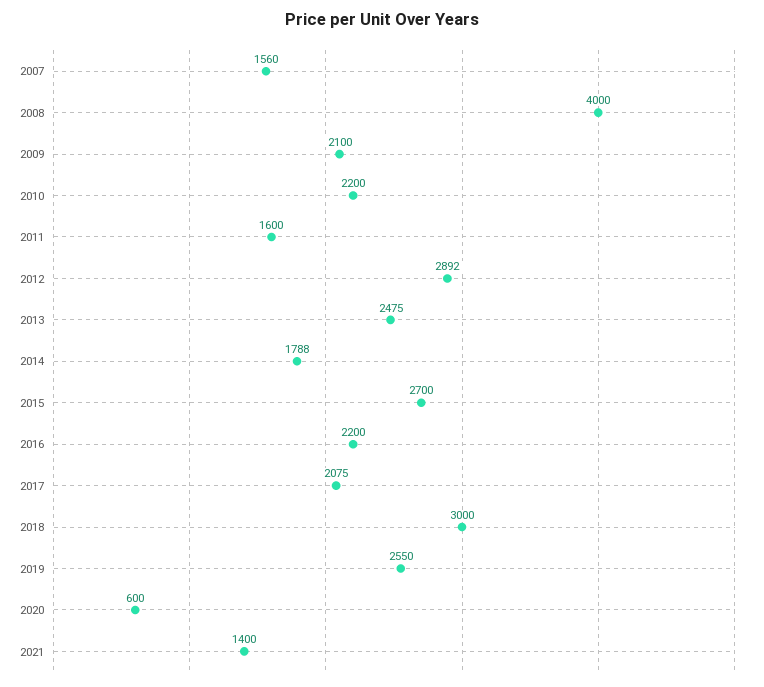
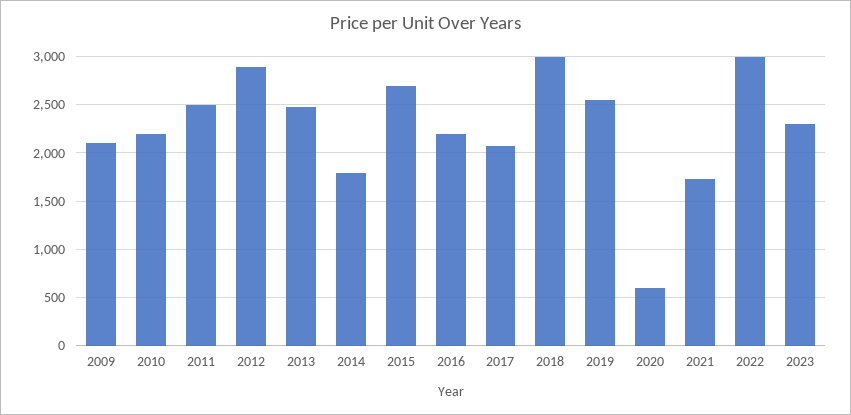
2007: 1560 -> none
2008: 4000 -> none
2011: 1600 -> 2500
2021: 1400 -> 1700
2022: none -> 3000
2023: none -> 2300

